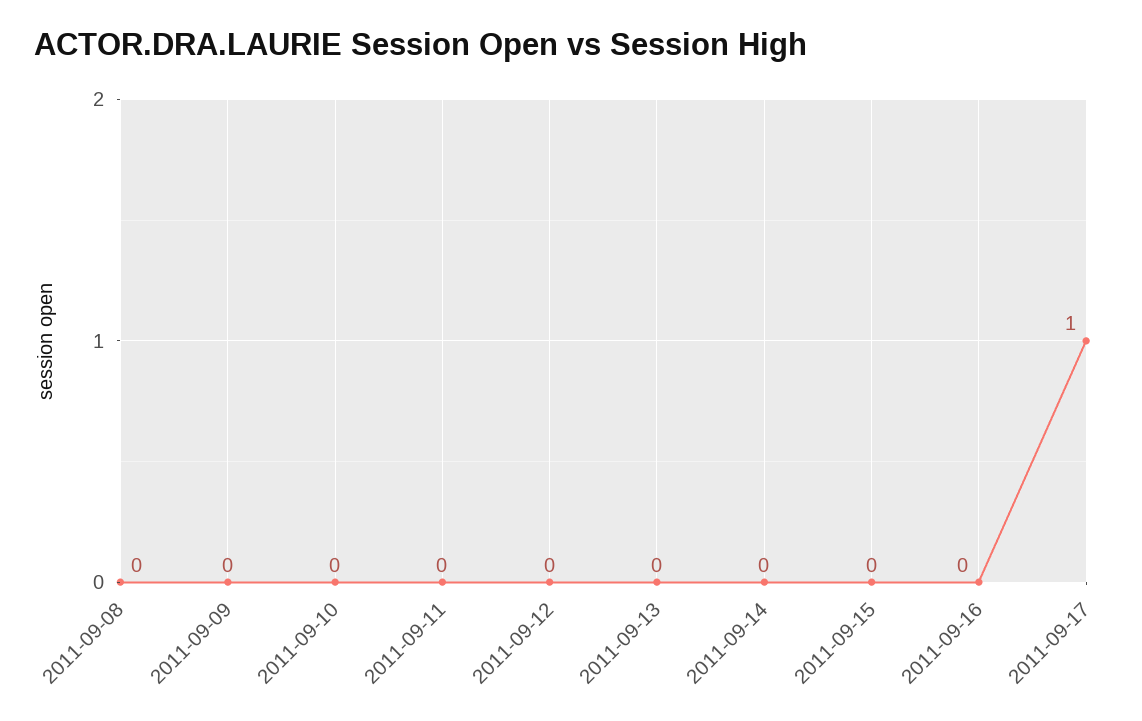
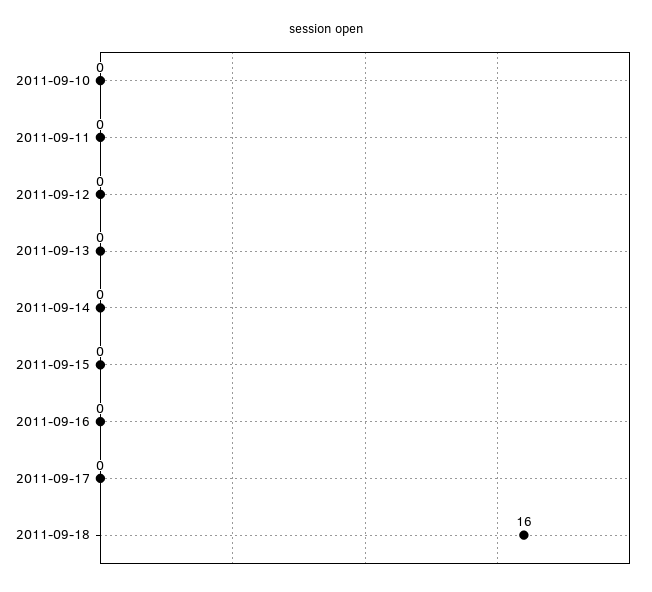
2011-09-08: 0 -> none
2011-09-09: 0 -> none
2011-09-17: 1 -> 0
2011-09-18: none -> 16

